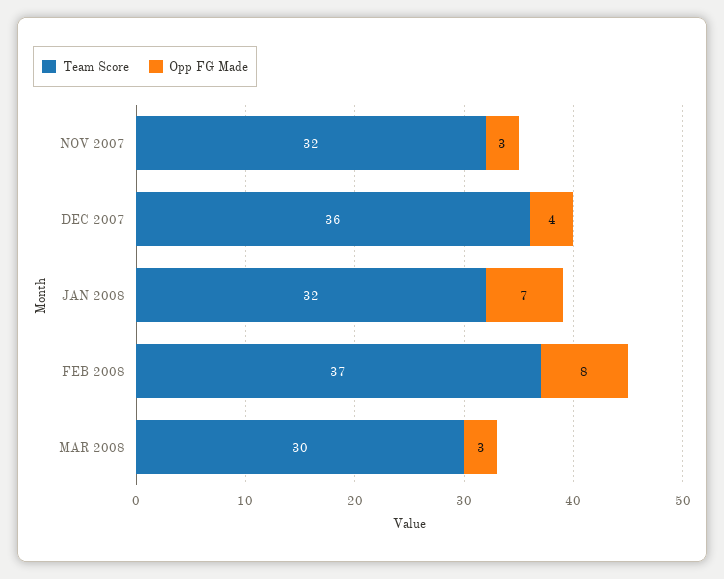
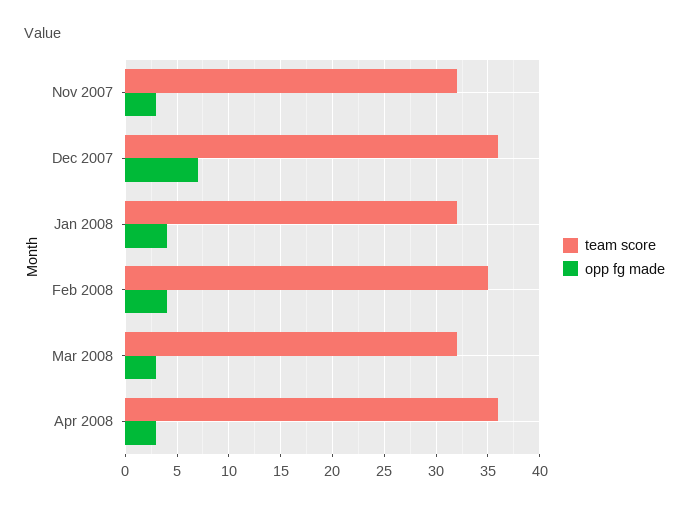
Opp FG Made, DEC 2007: 4 -> 7
Opp FG Made, JAN 2008: 7 -> 4
Team Score, FEB 2008: 37 -> 35
Opp FG Made, FEB 2008: 8 -> 4
Team Score, MAR 2008: 30 -> 32
Team Score, Apr 2008: none -> 36
Opp FG Made, Apr 2008: none -> 3

